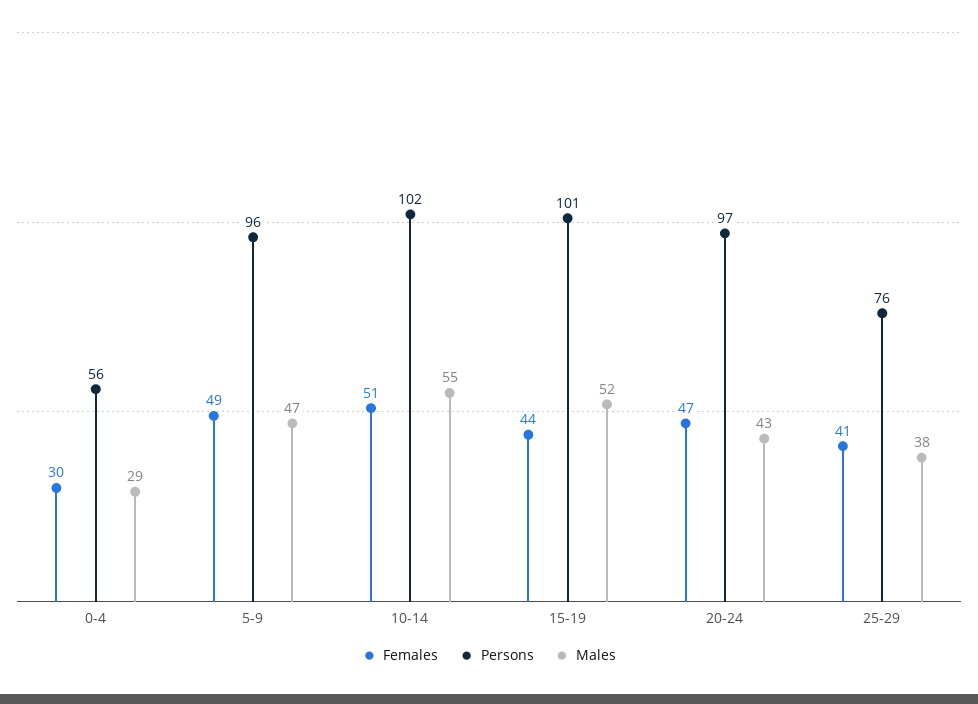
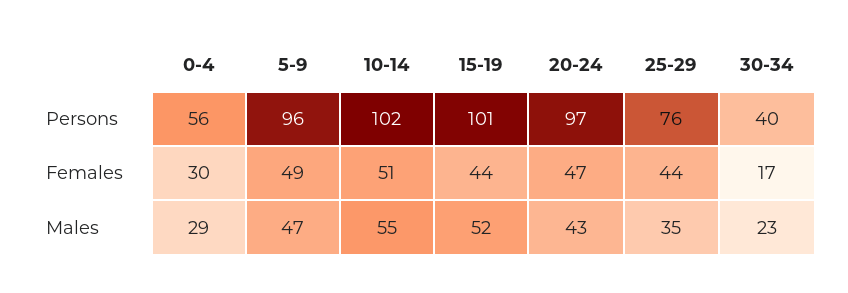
Females, 25-29: 41 -> 44
Males, 25-29: 38 -> 35
Persons, 30-34: none -> 40
Females, 30-34: none -> 17
Males, 30-34: none -> 23

